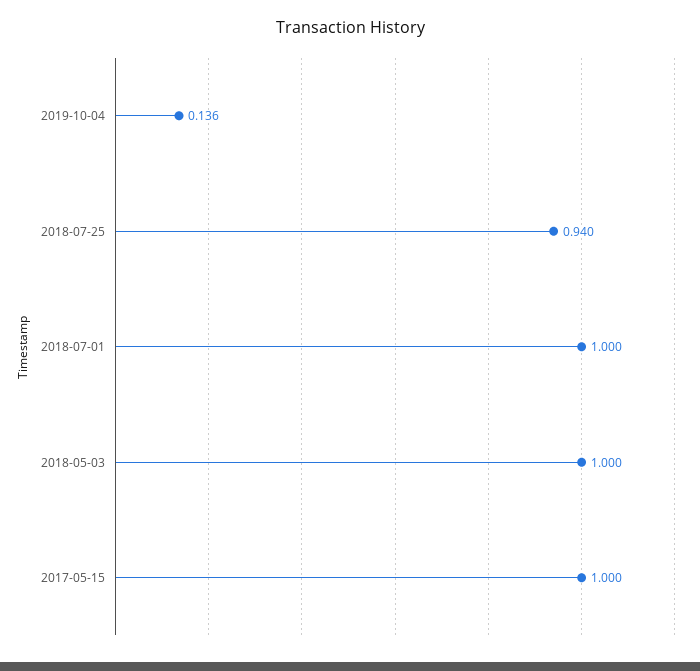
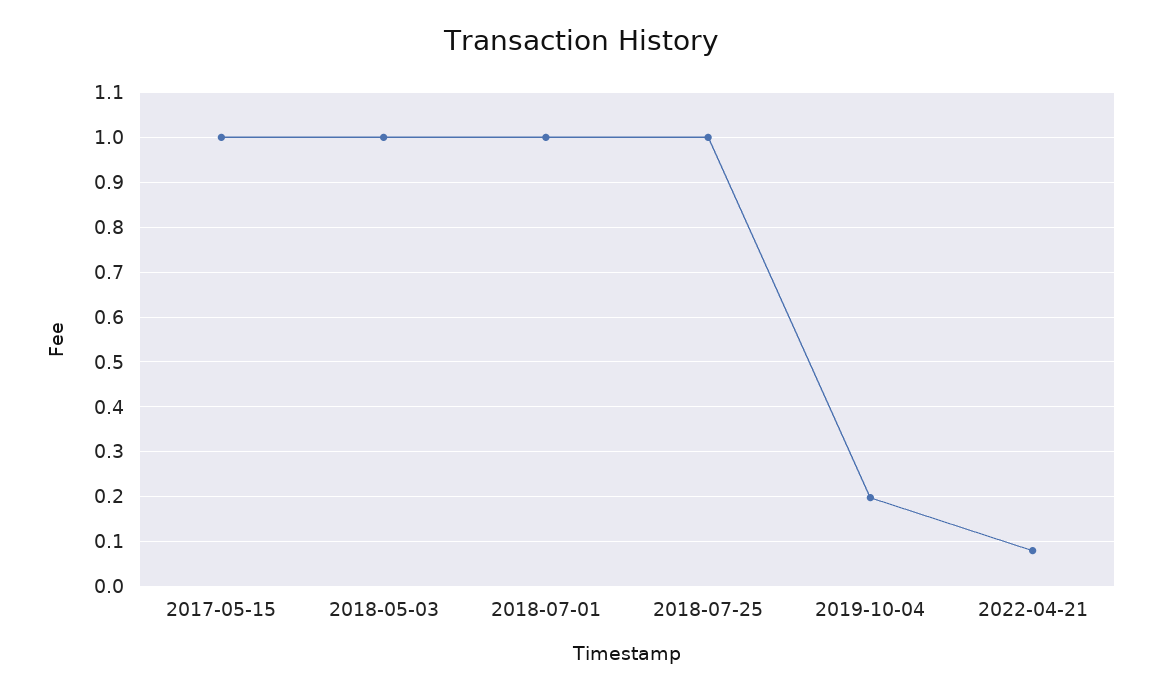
2019-10-04: 0.136 -> 0.2
2018-07-25: 0.94 -> 1
2022-04-21: none -> 0.08

